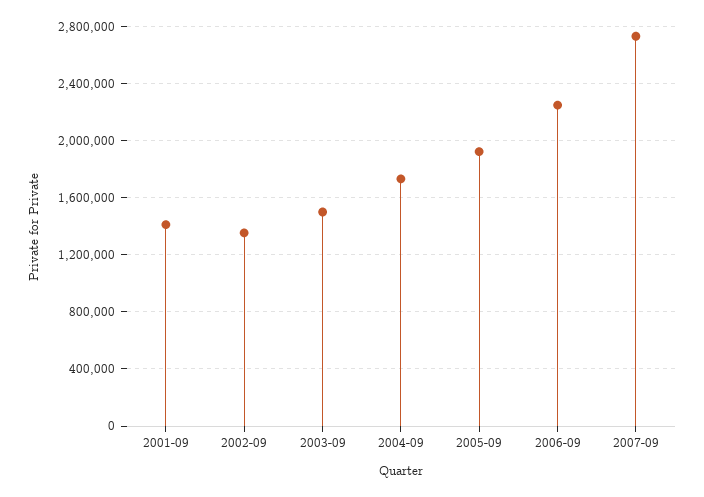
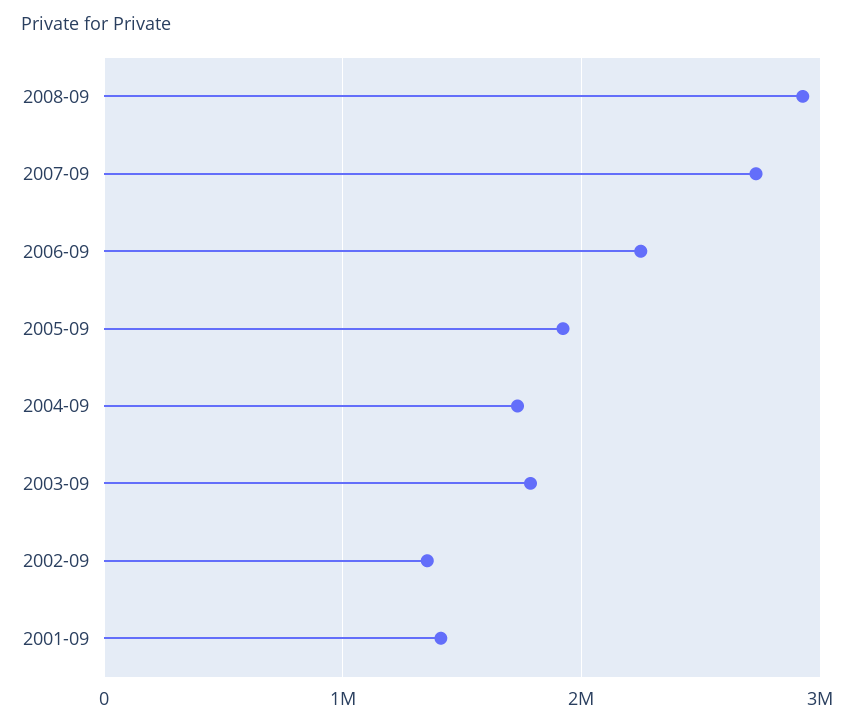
2003-09: 1500000 -> 1800000
2008-09: none -> 2900000

